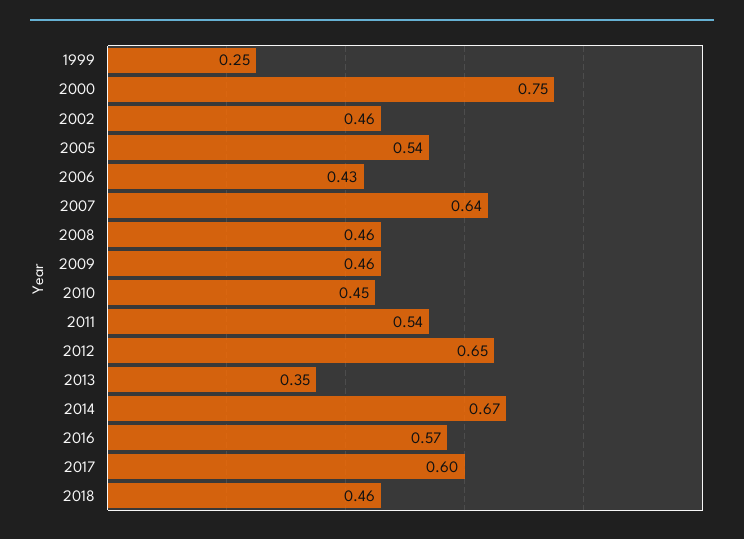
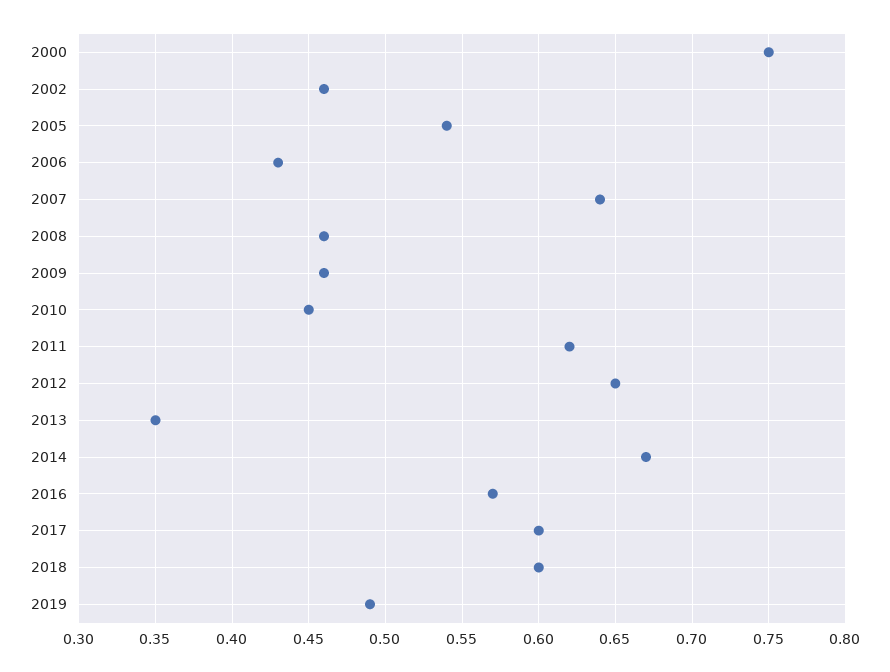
1999: 0.25 -> none
2011: 0.54 -> 0.62
2018: 0.46 -> 0.6
2019: none -> 0.49

